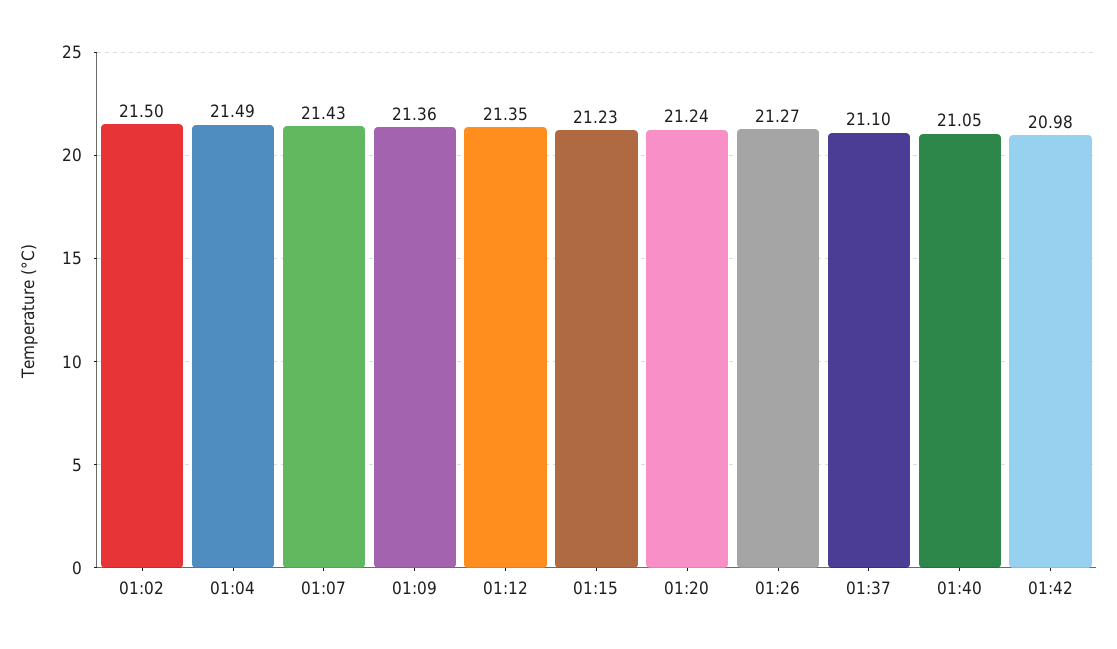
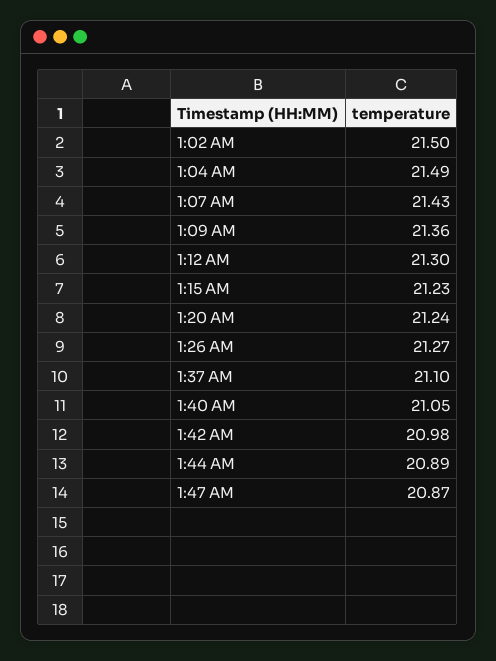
01:12: 21.35 -> 21.3
1:44 AM: none -> 20.89
1:47 AM: none -> 20.87

